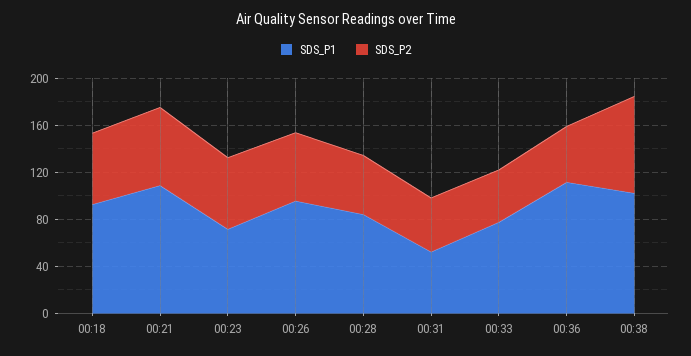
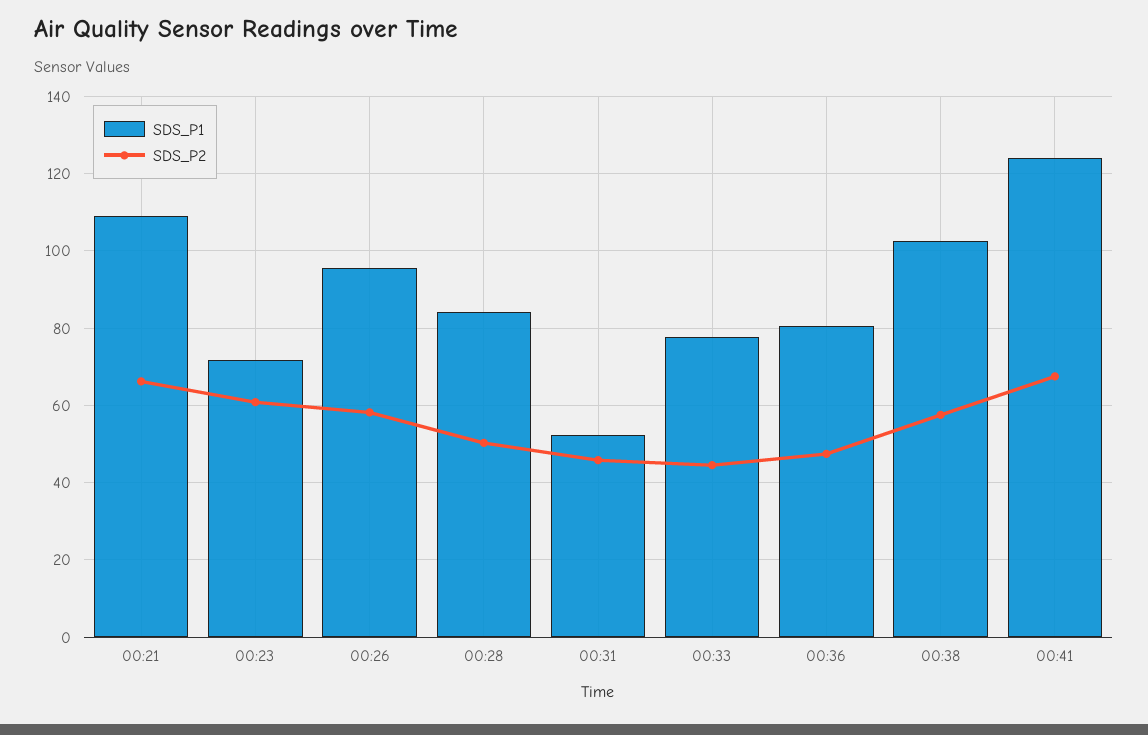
SDS_P1, 00:18: 90 -> none
SDS_P2, 00:18: 60 -> none
SDS_P1, 00:36: 110 -> 80
SDS_P2, 00:38: 80 -> 58
SDS_P1, 00:41: none -> 124
SDS_P2, 00:41: none -> 68

